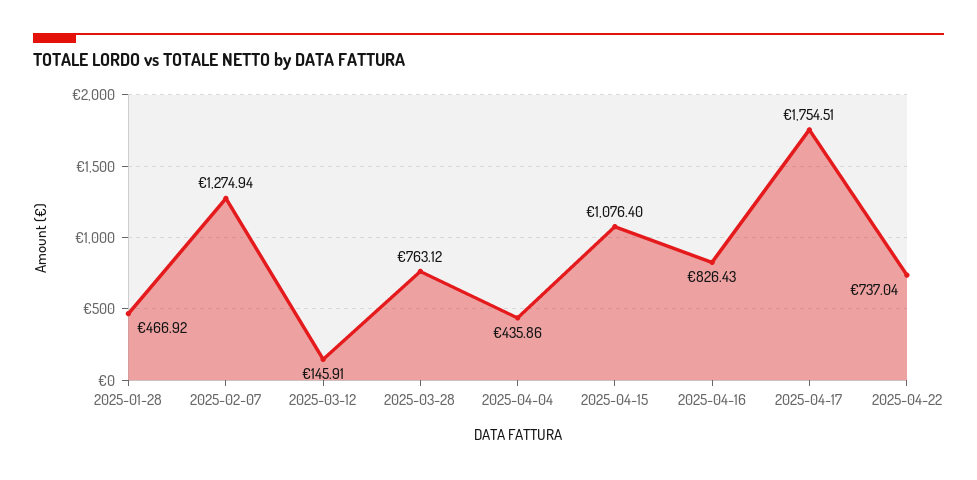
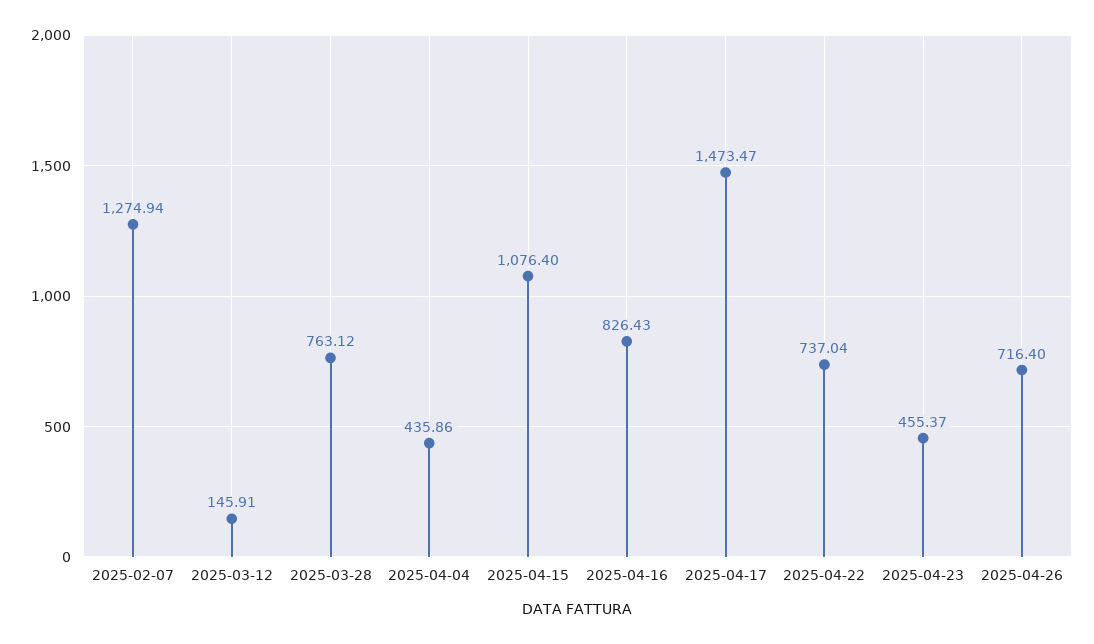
2025-01-28: 466.92 -> none
2025-04-17: 1754.51 -> 1473.47
2025-04-23: none -> 455.37
2025-04-26: none -> 716.4

